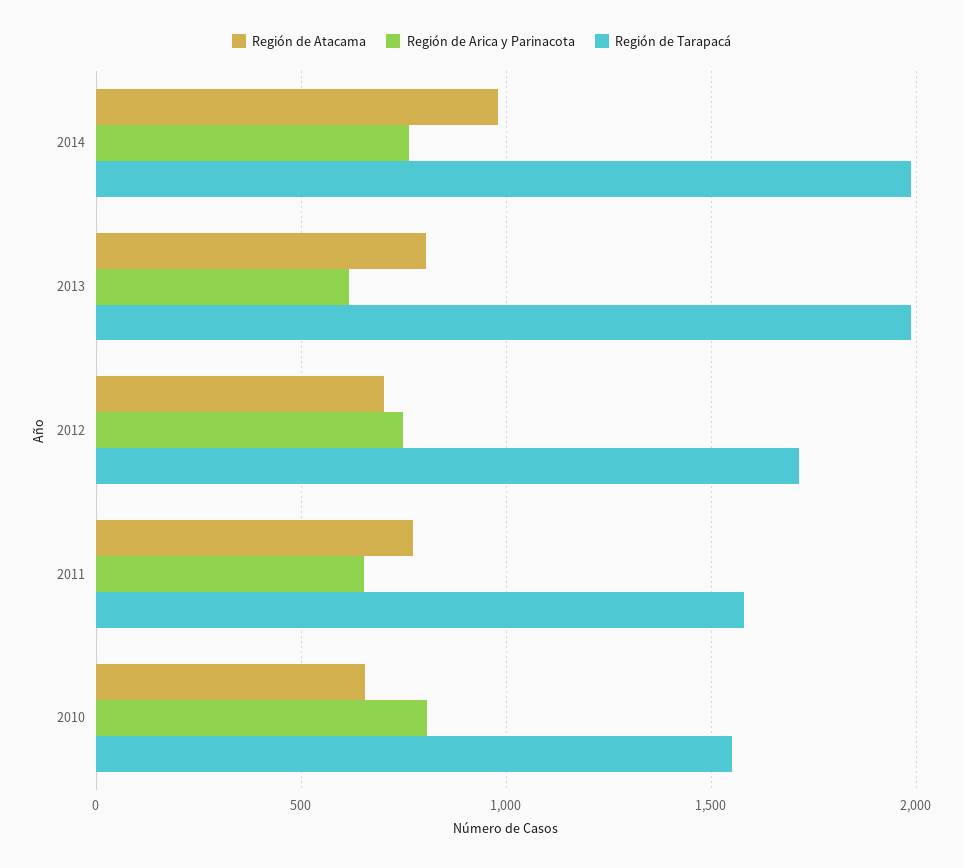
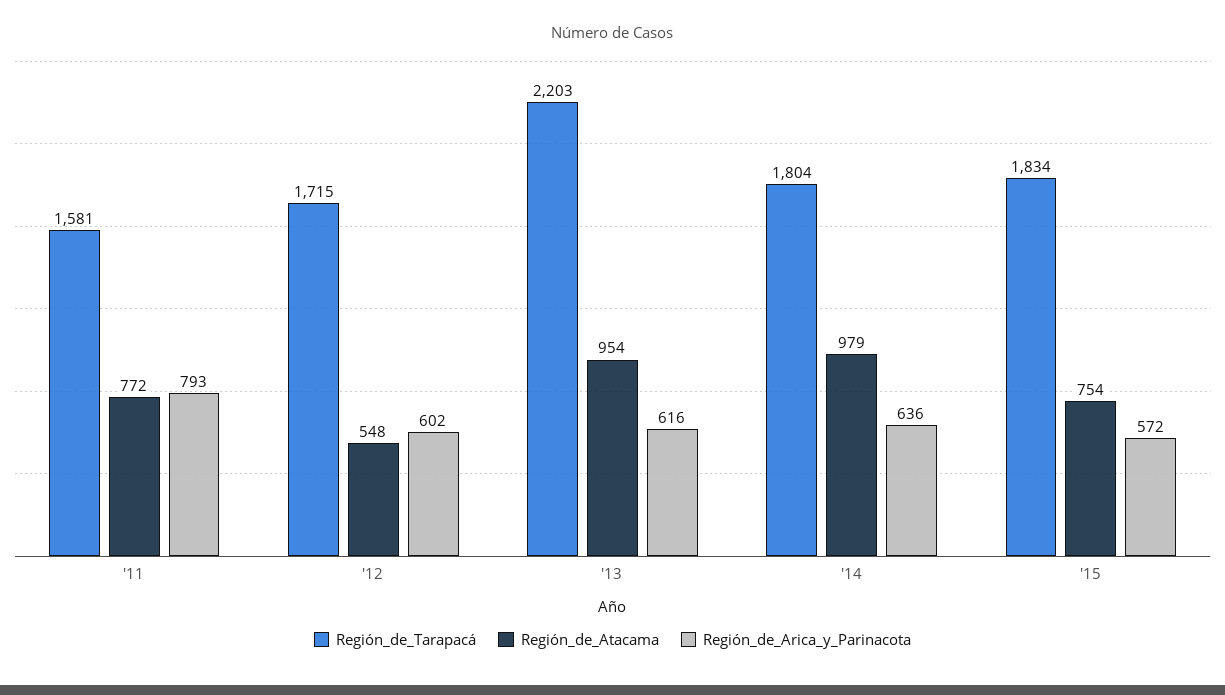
Región de Arica y Parinacota, 2014: 750 -> 636
Región de Tarapacá, 2014: 2000 -> 1804
Región de Atacama, 2013: 800 -> 954
Región de Tarapacá, 2013: 2000 -> 2203
Región de Atacama, 2012: 700 -> 548
Región de Arica y Parinacota, 2012: 750 -> 602
Región de Arica y Parinacota, 2011: 650 -> 793
Región de Atacama, 2010: 650 -> none
Región de Arica y Parinacota, 2010: 800 -> none
Región de Tarapacá, 2010: 1550 -> none
Región de Tarapacá, '15: none -> 1834
Región de Atacama, '15: none -> 754
Región de Arica y Parinacota, '15: none -> 572

